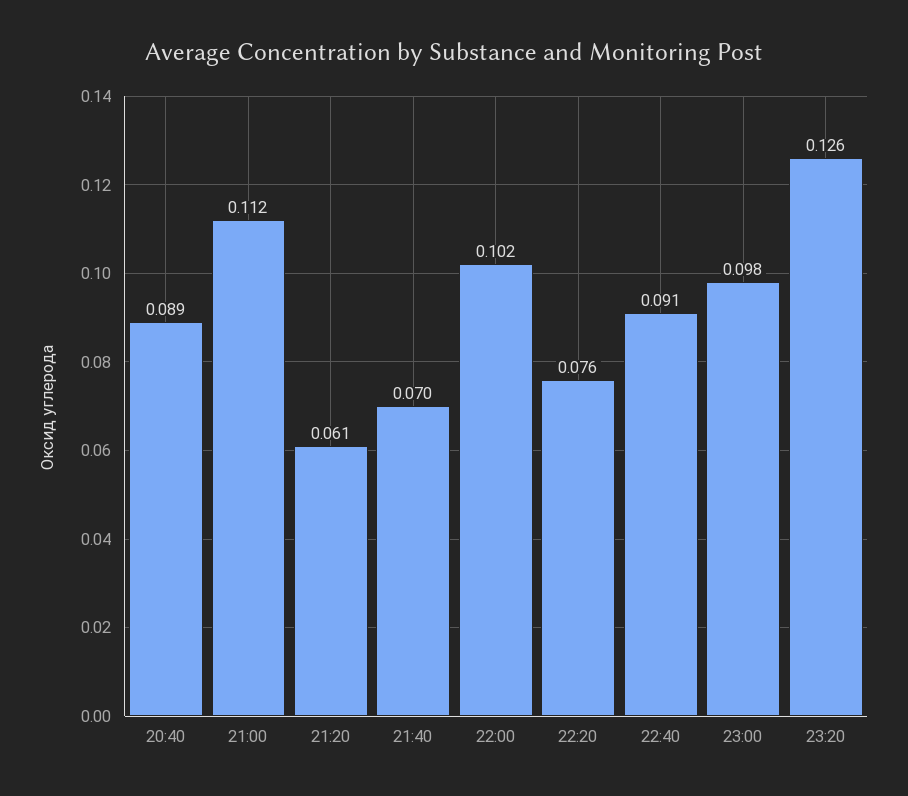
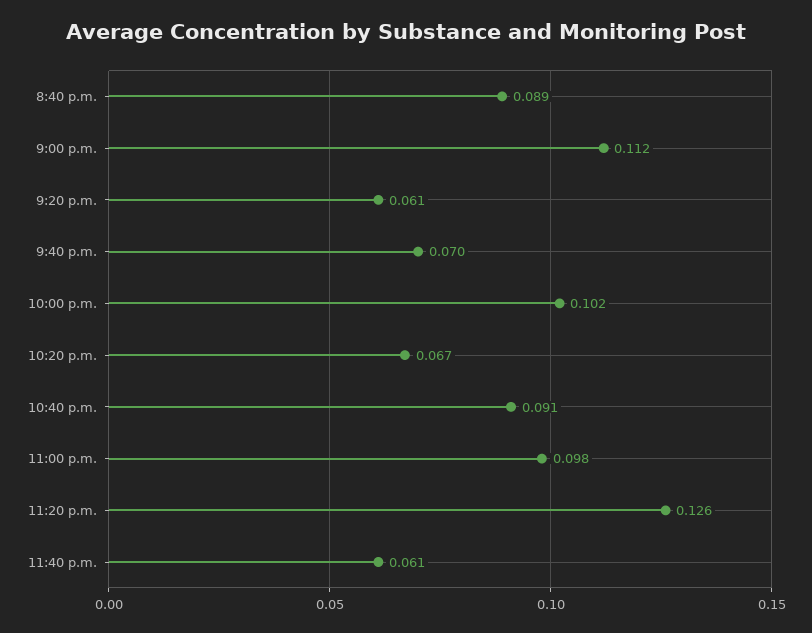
22:20: 0.076 -> 0.067
11:40 p.m.: none -> 0.061

